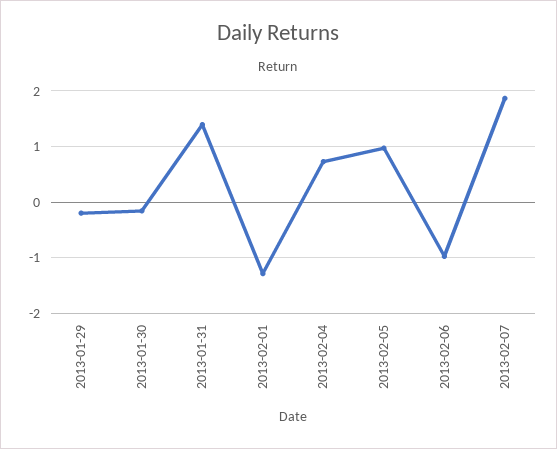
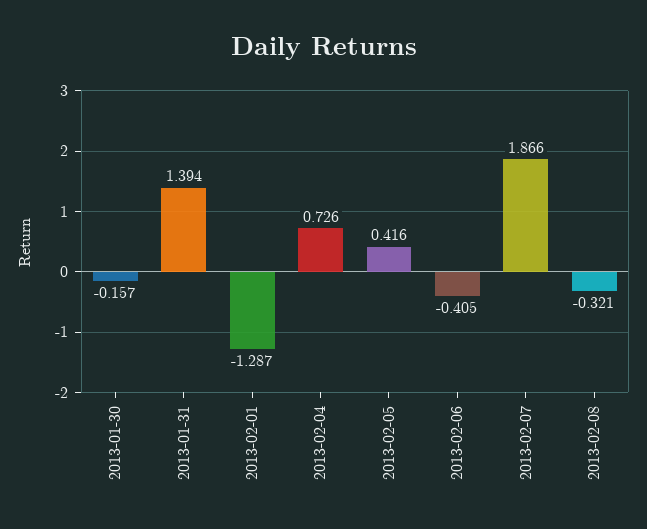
2013-01-29: -0.2 -> none
2013-02-05: 1 -> 0.416
2013-02-06: -1 -> -0.405
2013-02-08: none -> -0.321

